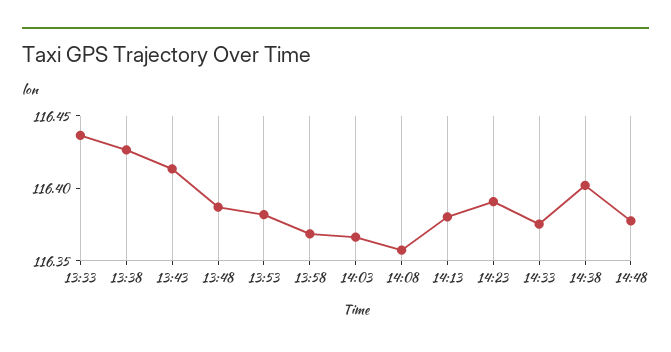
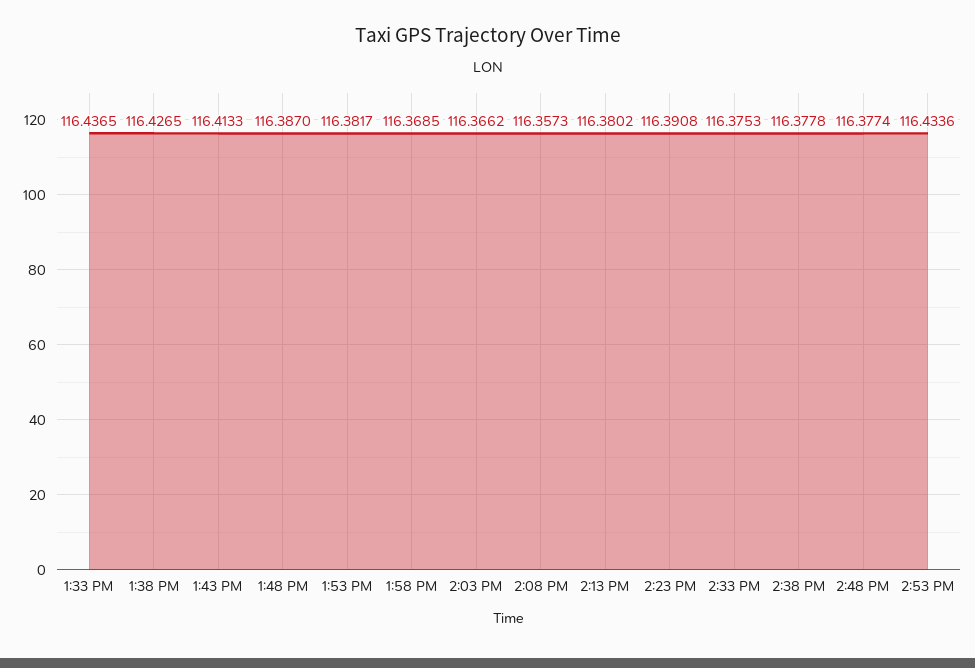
14:38: 116.4 -> 116.3778
2:53 PM: none -> 116.4336

